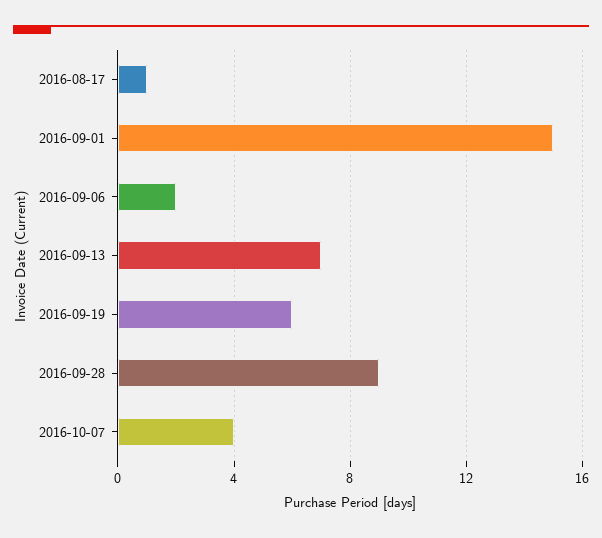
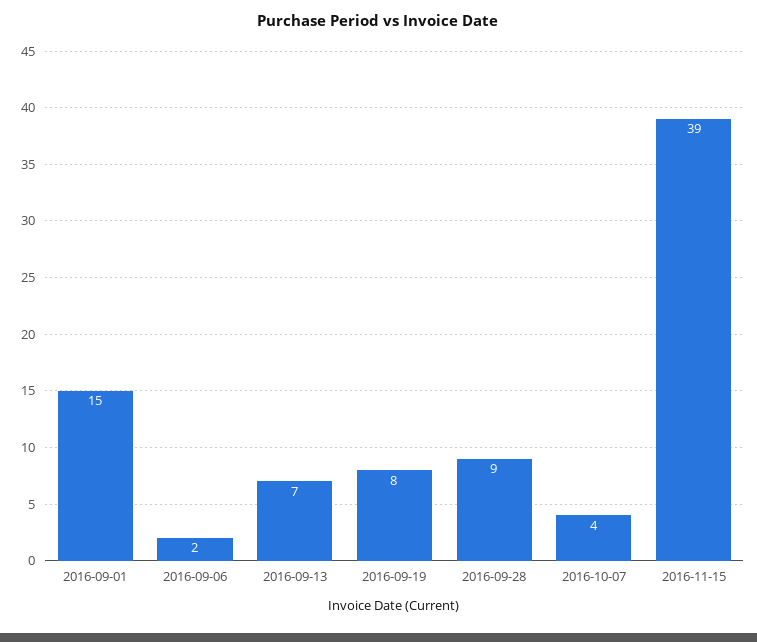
2016-08-17: 1 -> none
2016-09-19: 6 -> 8
2016-11-15: none -> 39

